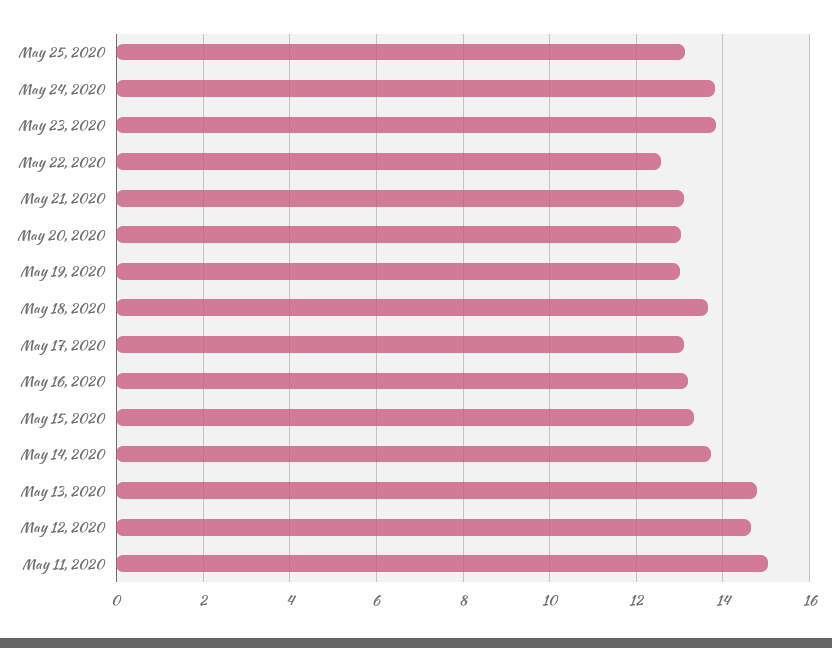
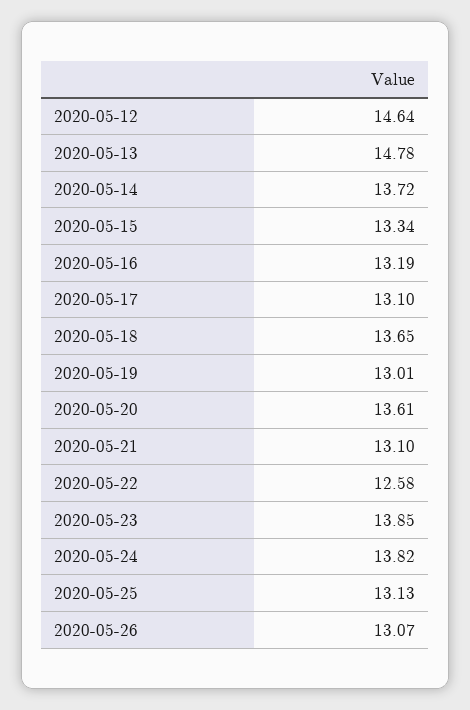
May 20, 2020: 13 -> 13.61
May 11, 2020: 15 -> none
2020-05-26: none -> 13.07

